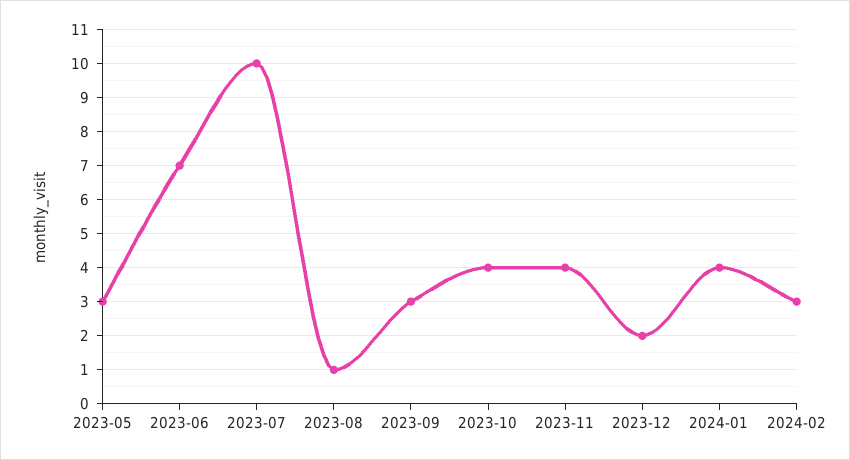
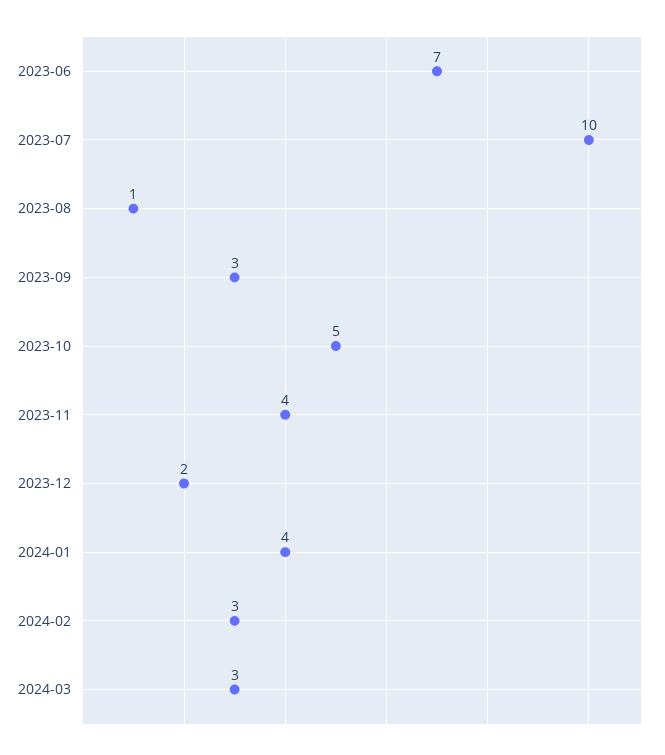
2023-05: 3 -> none
2023-10: 4 -> 5
2024-03: none -> 3

